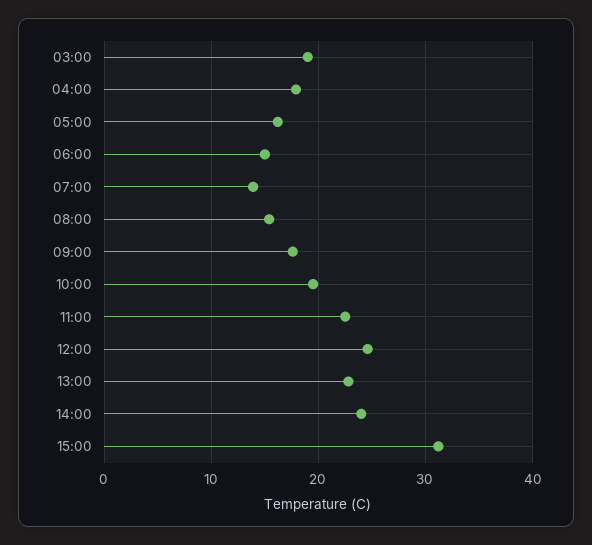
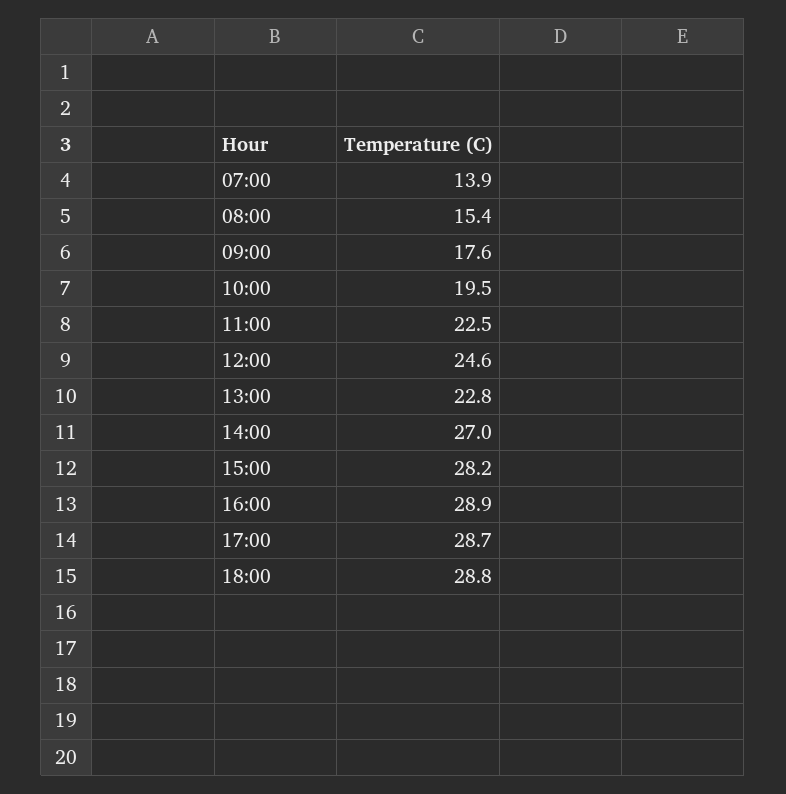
03:00: 19 -> none
04:00: 18 -> none
05:00: 16 -> none
06:00: 15 -> none
14:00: 24 -> 27
15:00: 31 -> 28.2
16:00: none -> 28.9
17:00: none -> 28.7
18:00: none -> 28.8

